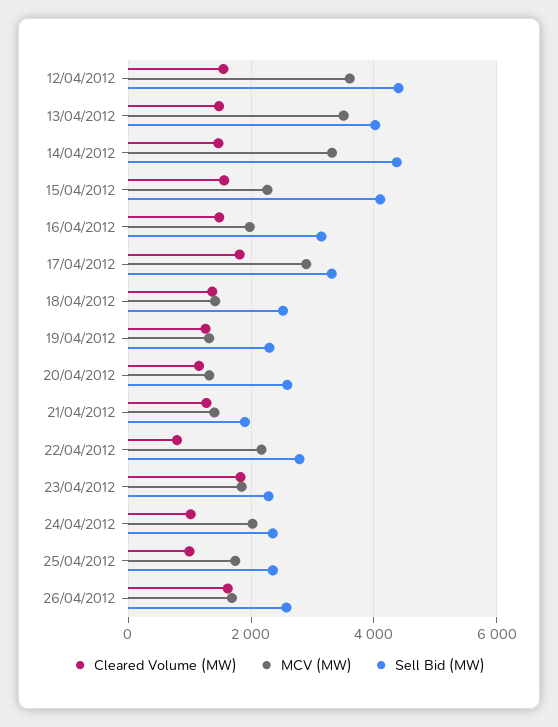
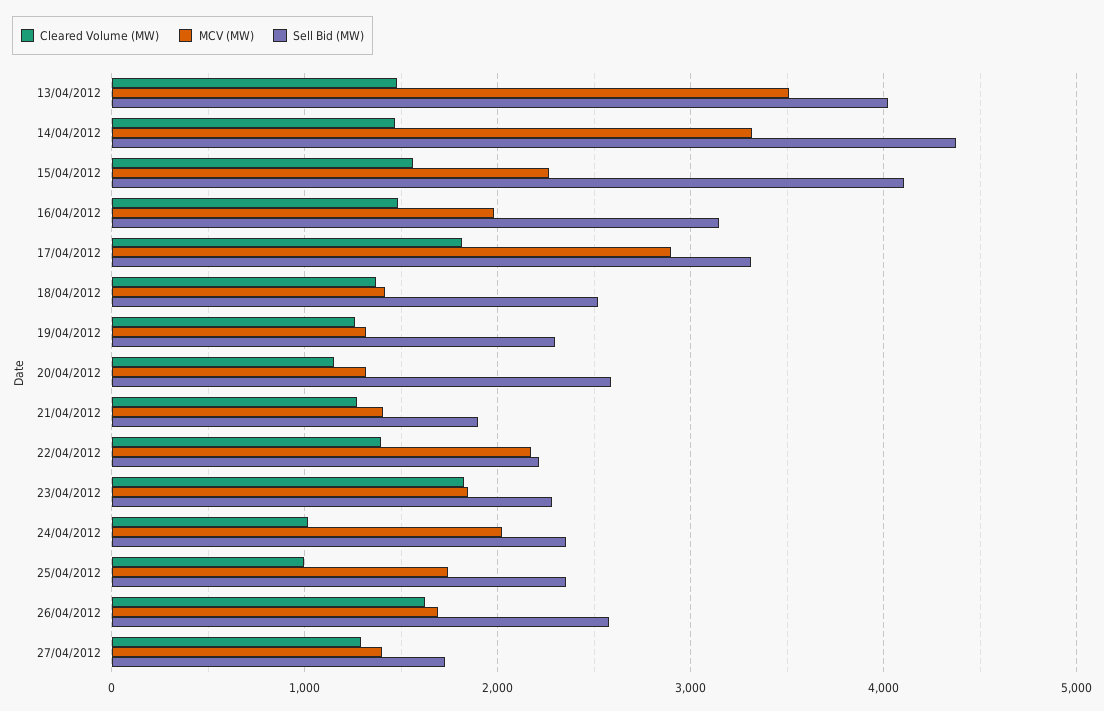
Cleared Volume (MW), 12/04/2012: 1600 -> none
MCV (MW), 12/04/2012: 3600 -> none
Sell Bid (MW), 12/04/2012: 4400 -> none
Cleared Volume (MW), 22/04/2012: 800 -> 1400
Sell Bid (MW), 22/04/2012: 2800 -> 2200
Cleared Volume (MW), 27/04/2012: none -> 1300
MCV (MW), 27/04/2012: none -> 1400
Sell Bid (MW), 27/04/2012: none -> 1700

